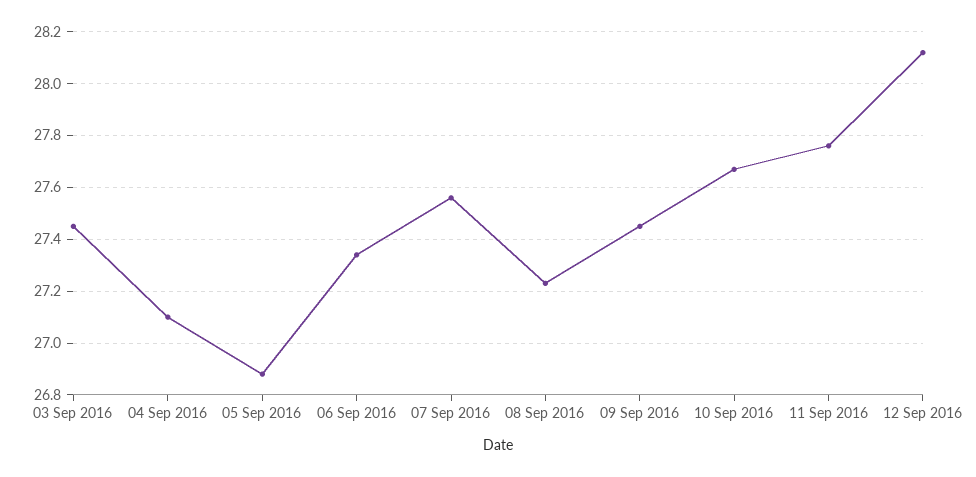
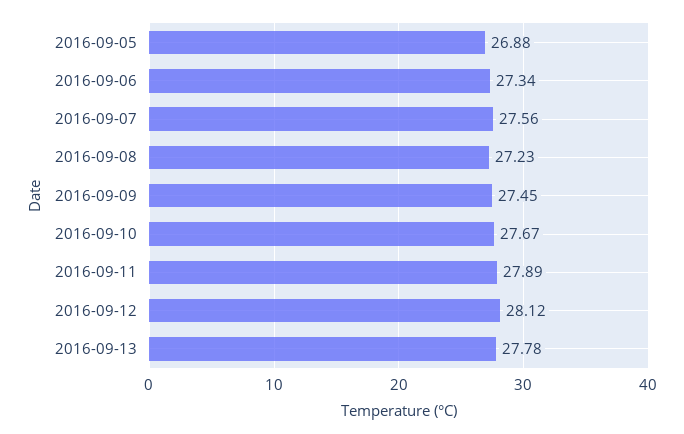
03 Sep 2016: 27.45 -> none
04 Sep 2016: 27.1 -> none
11 Sep 2016: 27.75 -> 27.89
2016-09-13: none -> 27.78

